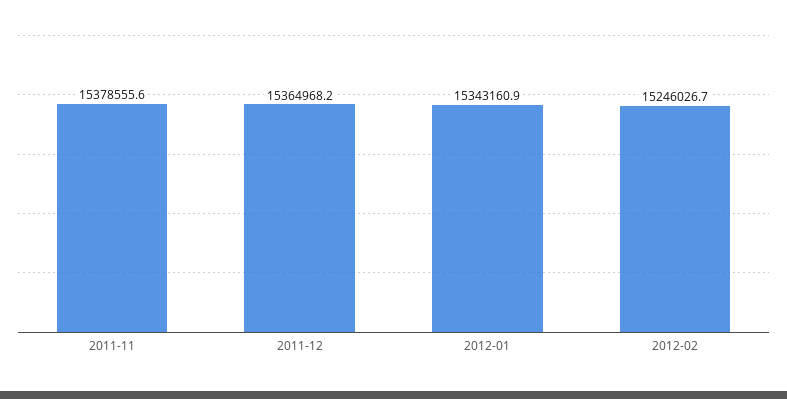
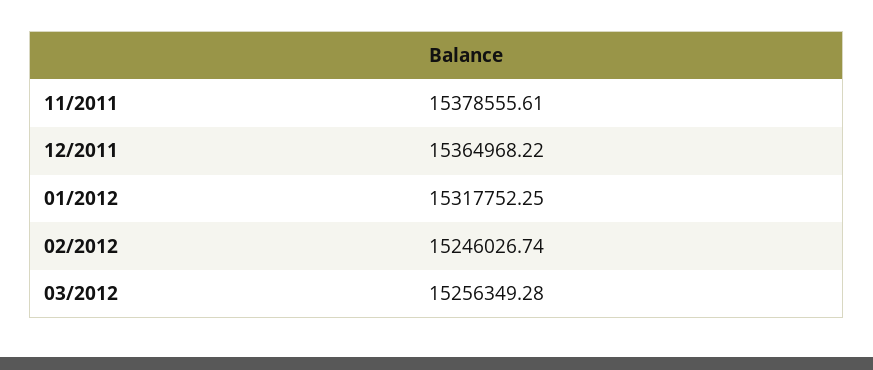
2012-01: 15343160.9 -> 15317752.25
03/2012: none -> 15256349.28

